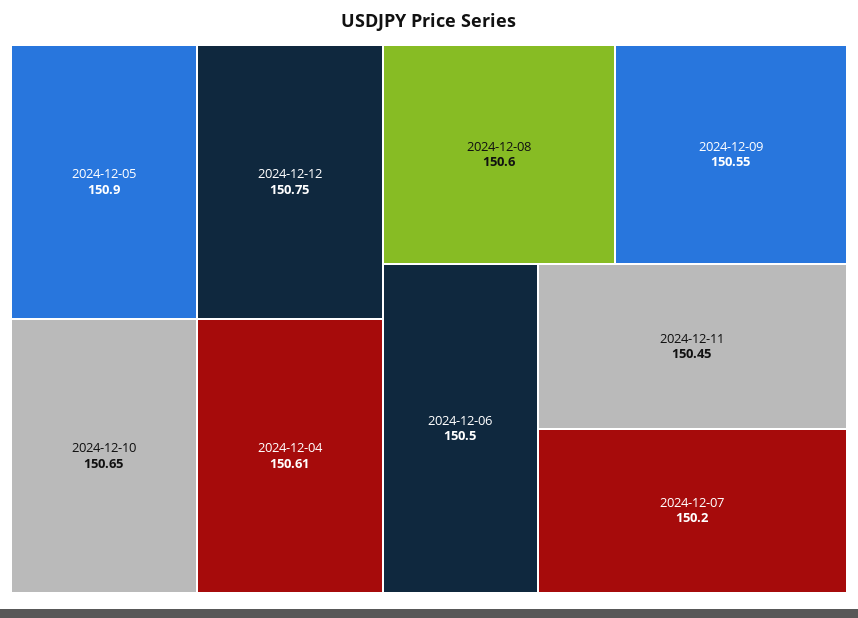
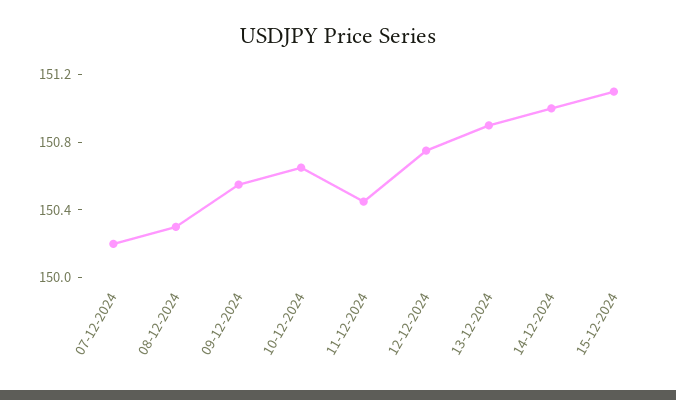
2024-12-05: 150.9 -> none
2024-12-04: 150.61 -> none
2024-12-08: 150.6 -> 150.3
2024-12-06: 150.5 -> none
13-12-2024: none -> 150.9
14-12-2024: none -> 151
15-12-2024: none -> 151.1

